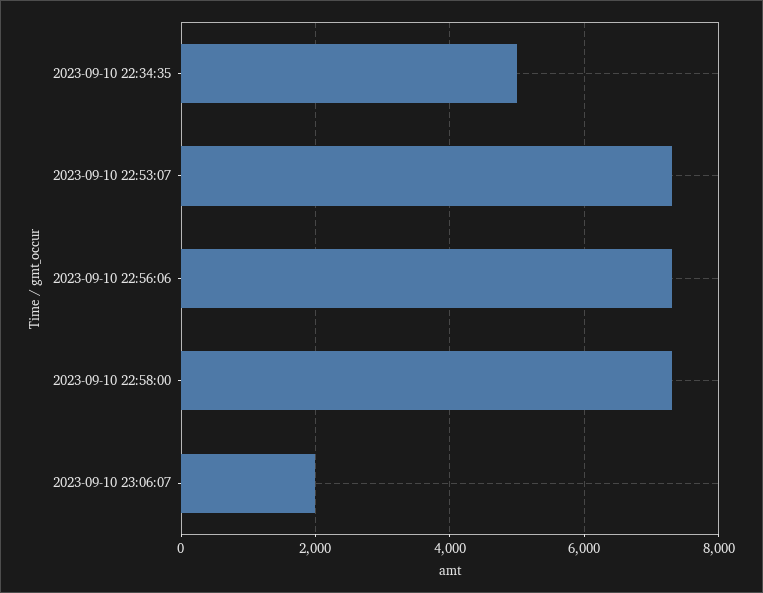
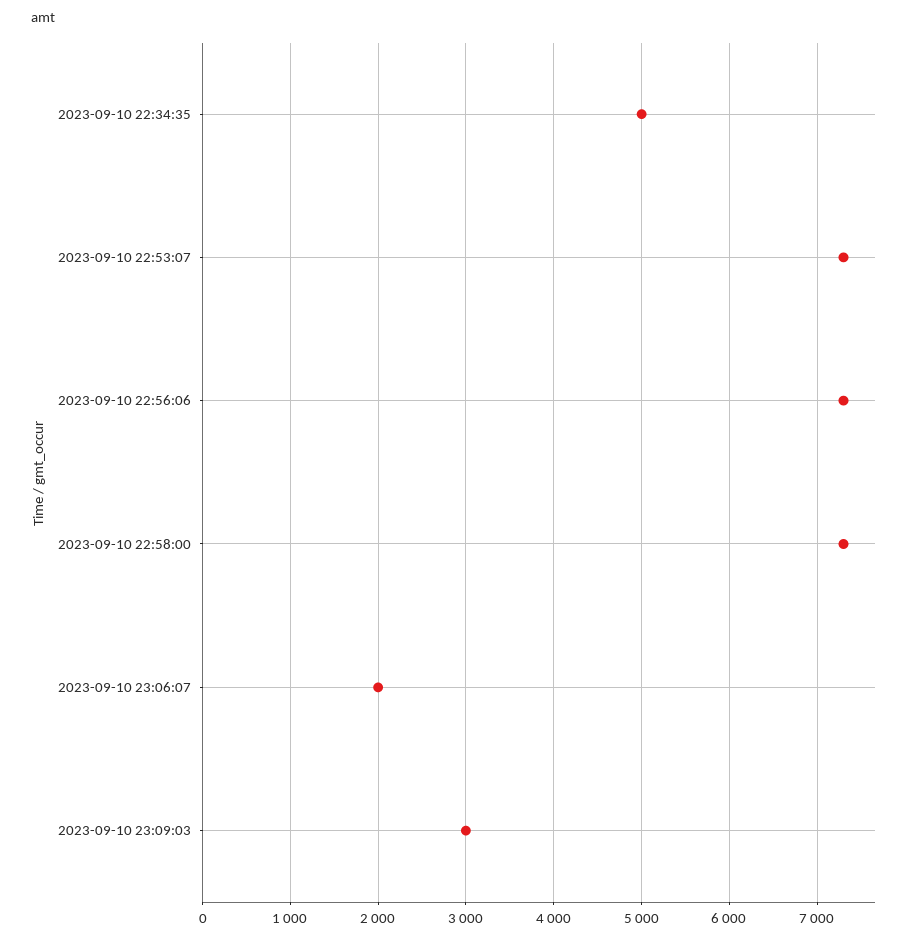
2023-09-10 23:09:03: none -> 3000

